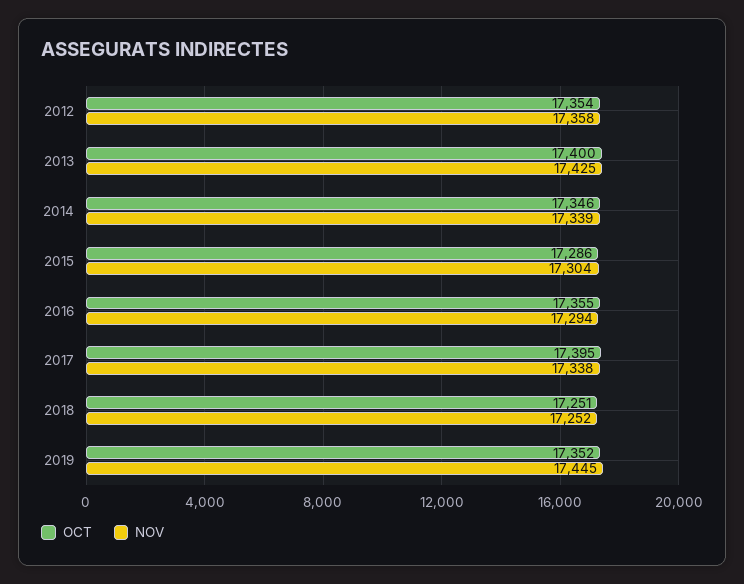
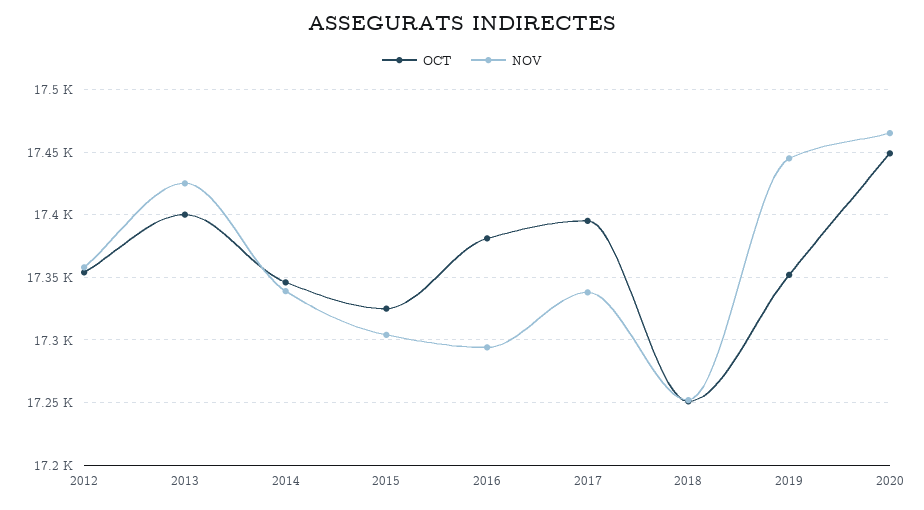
OCT, 2015: 17286 -> 17325
OCT, 2016: 17355 -> 17380
OCT, 2020: none -> 17450
NOV, 2020: none -> 17465

